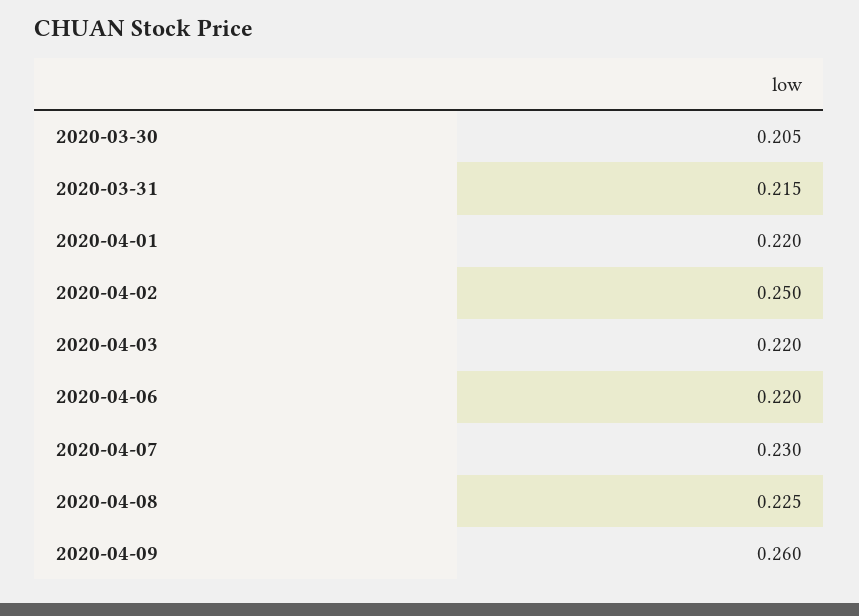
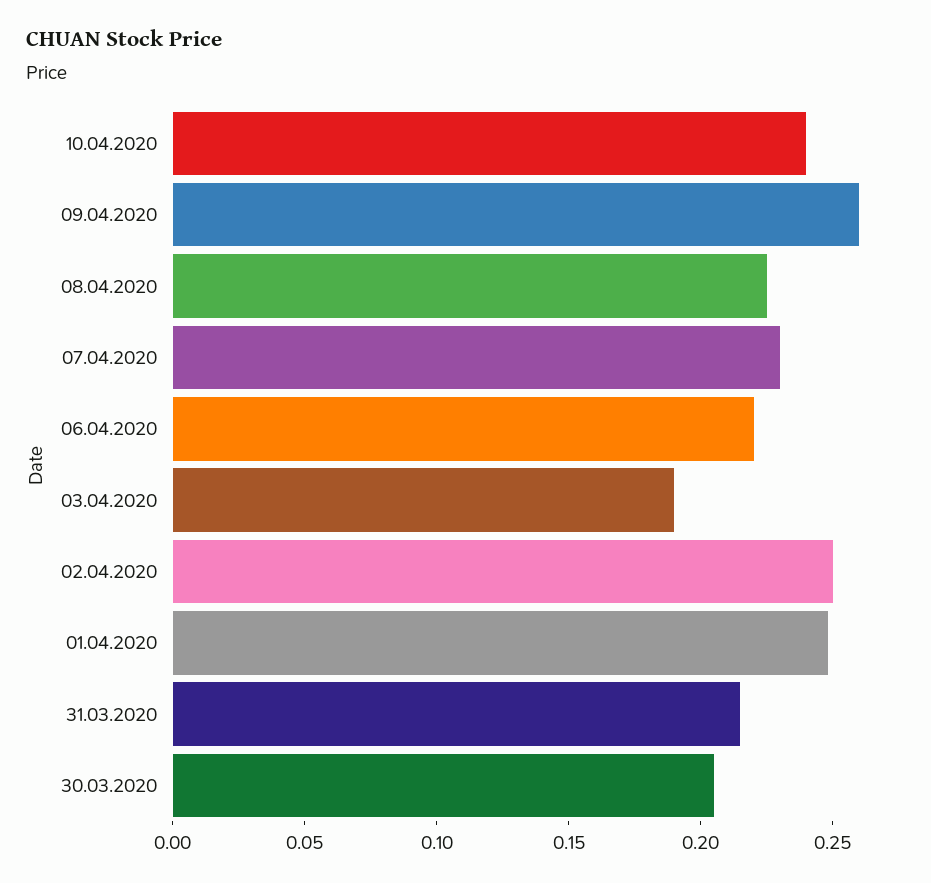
2020-04-01: 0.22 -> 0.25
2020-04-03: 0.22 -> 0.19
10.04.2020: none -> 0.24

